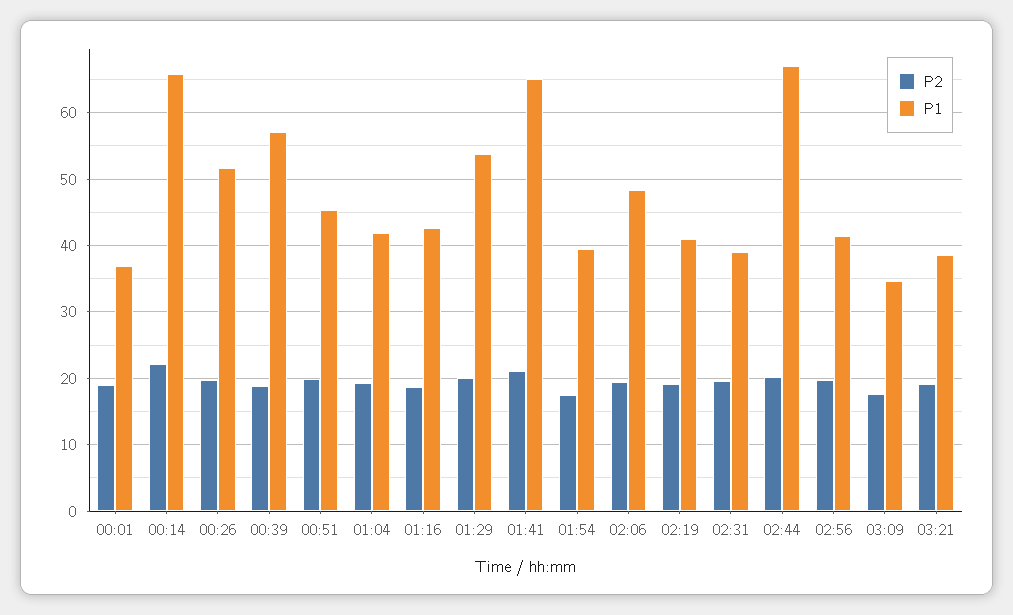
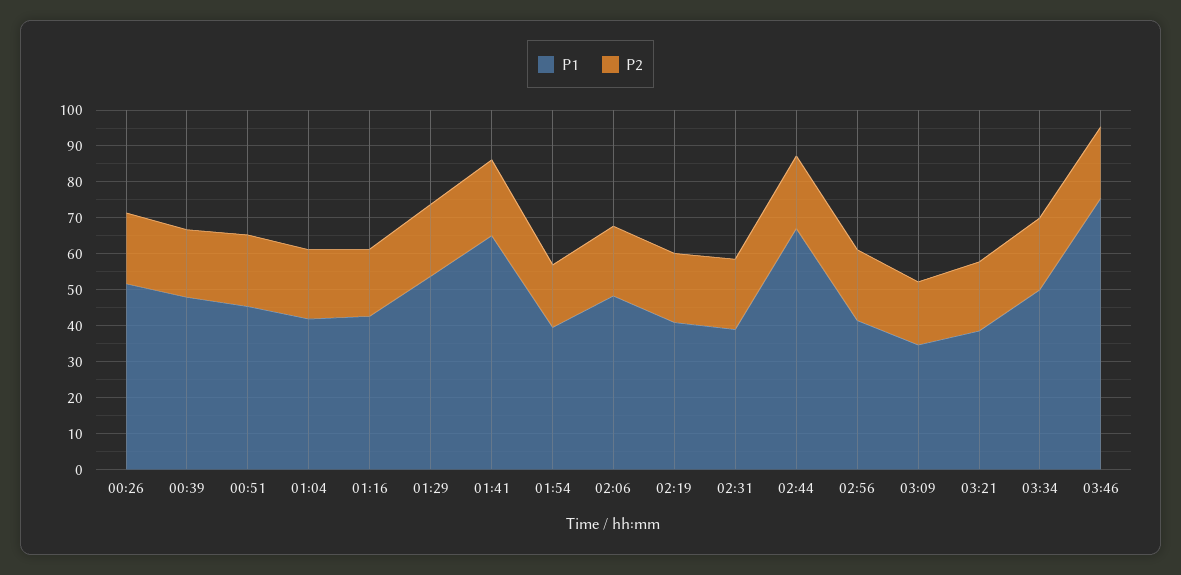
P2, 00:01: 19 -> none
P1, 00:01: 37 -> none
P2, 00:14: 22 -> none
P1, 00:14: 66 -> none
P1, 00:39: 57 -> 47.5
P1, 03:34: none -> 50
P2, 03:34: none -> 20
P1, 03:46: none -> 75
P2, 03:46: none -> 20

